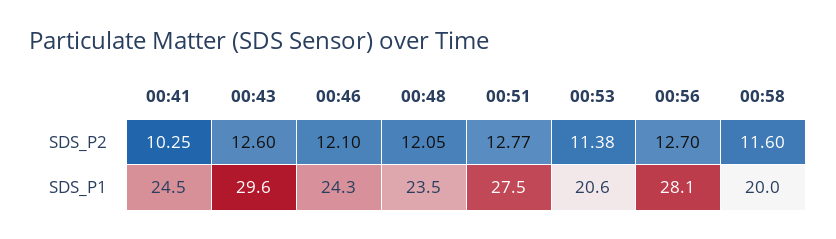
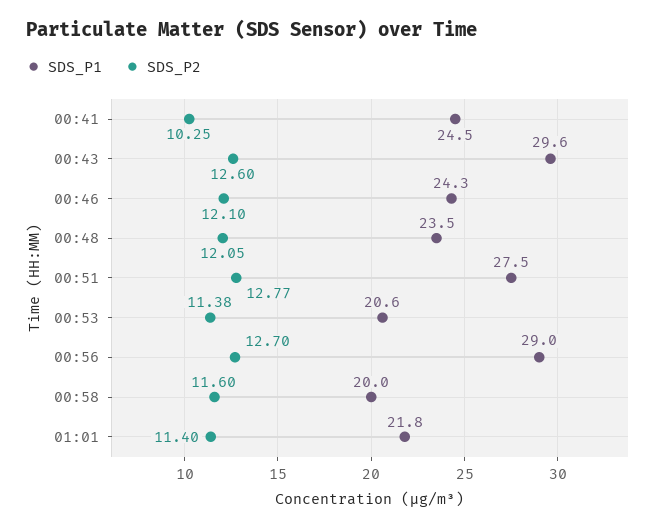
SDS_P1, 00:56: 28.1 -> 29
SDS_P1, 01:01: none -> 21.8
SDS_P2, 01:01: none -> 11.4

